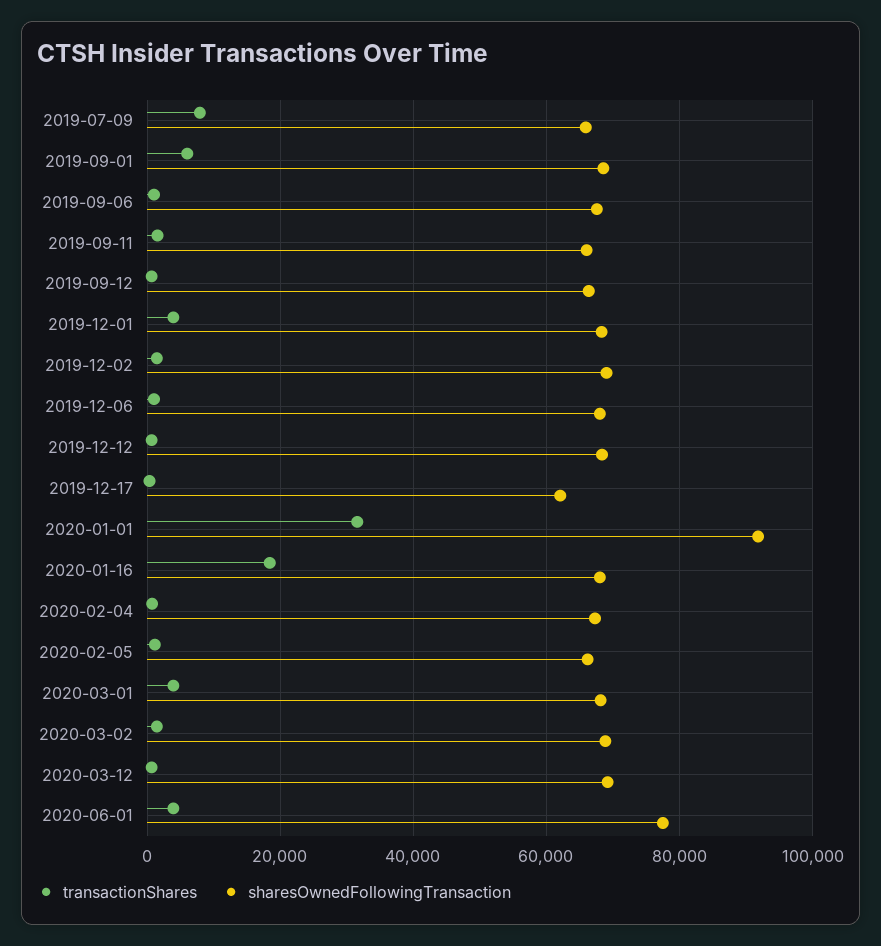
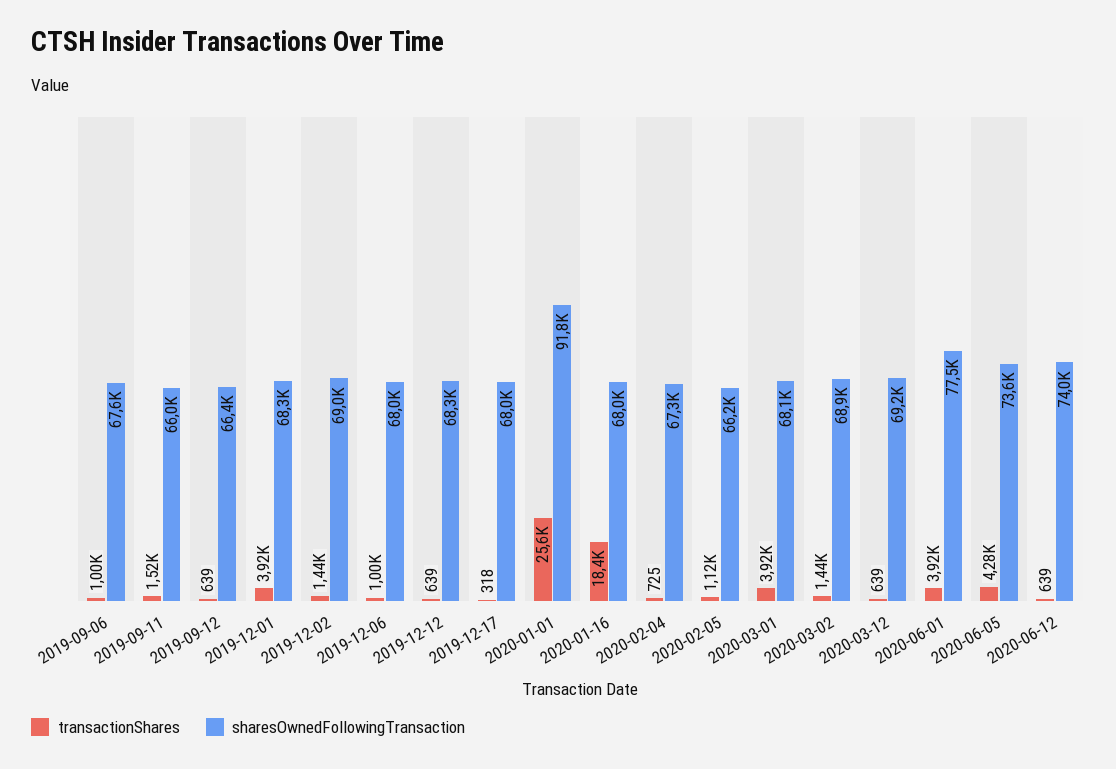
transactionShares, 2019-07-09: 8000 -> none
sharesOwnedFollowingTransaction, 2019-07-09: 66000 -> none
transactionShares, 2019-09-01: 6000 -> none
sharesOwnedFollowingTransaction, 2019-09-01: 68000 -> none
sharesOwnedFollowingTransaction, 2019-12-17: 62000 -> 68000
transactionShares, 2020-01-01: 32000 -> 25600
transactionShares, 2020-06-05: none -> 4280
sharesOwnedFollowingTransaction, 2020-06-05: none -> 73600
transactionShares, 2020-06-12: none -> 639
sharesOwnedFollowingTransaction, 2020-06-12: none -> 74000

